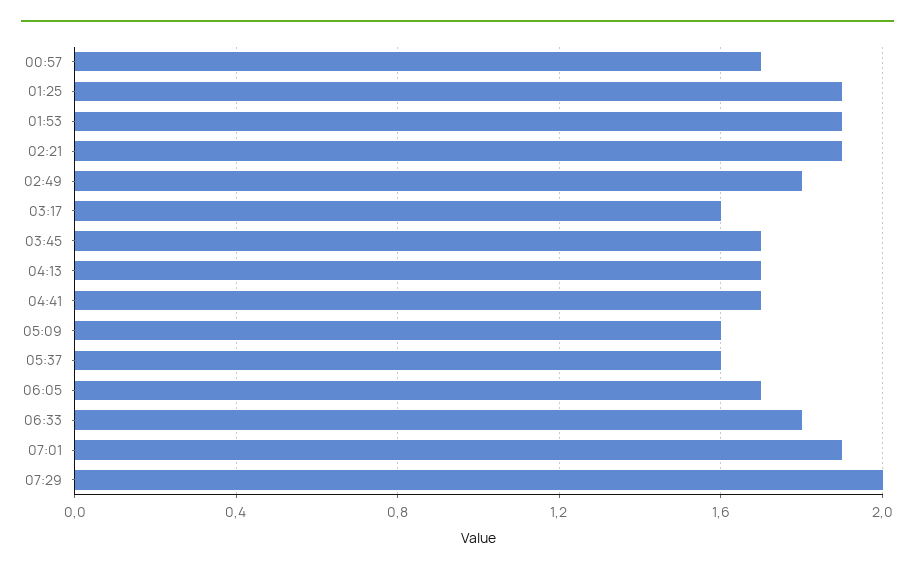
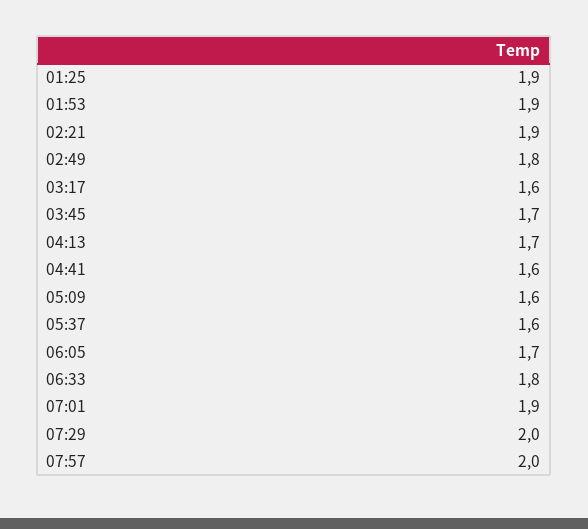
00:57: 1.7 -> none
04:41: 1.7 -> 1.6
07:57: none -> 2

